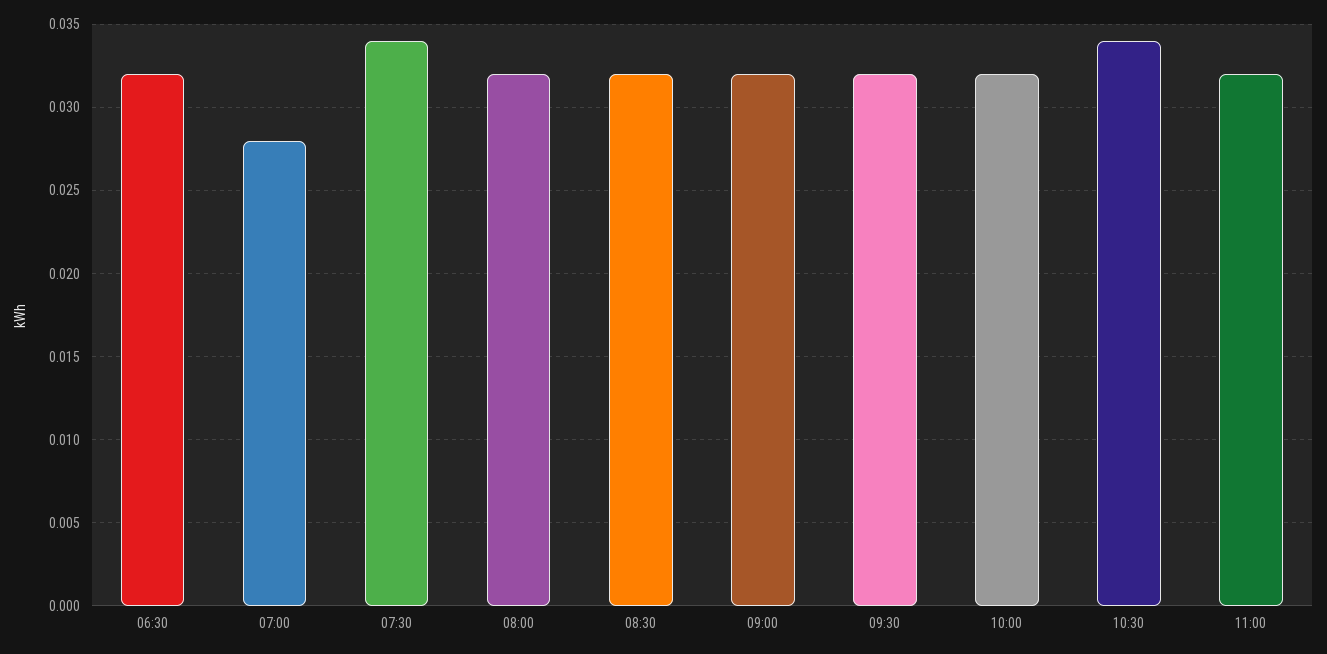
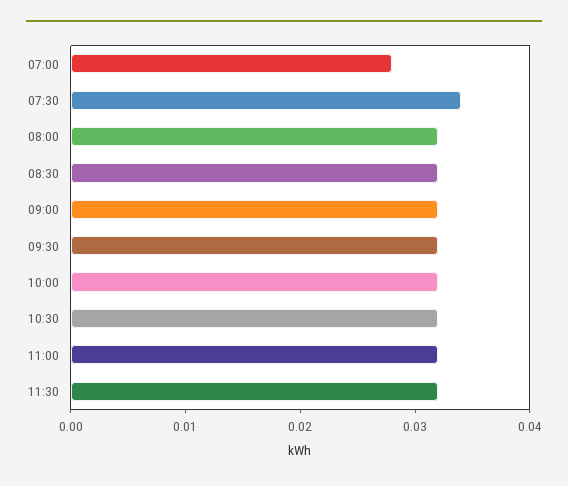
06:30: 0.032 -> none
10:30: 0.034 -> 0.032
11:30: none -> 0.032

